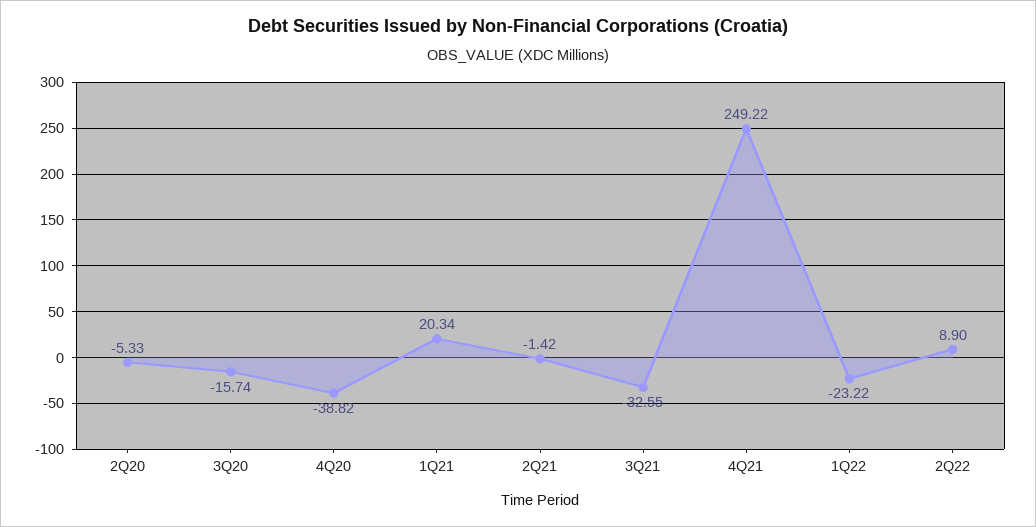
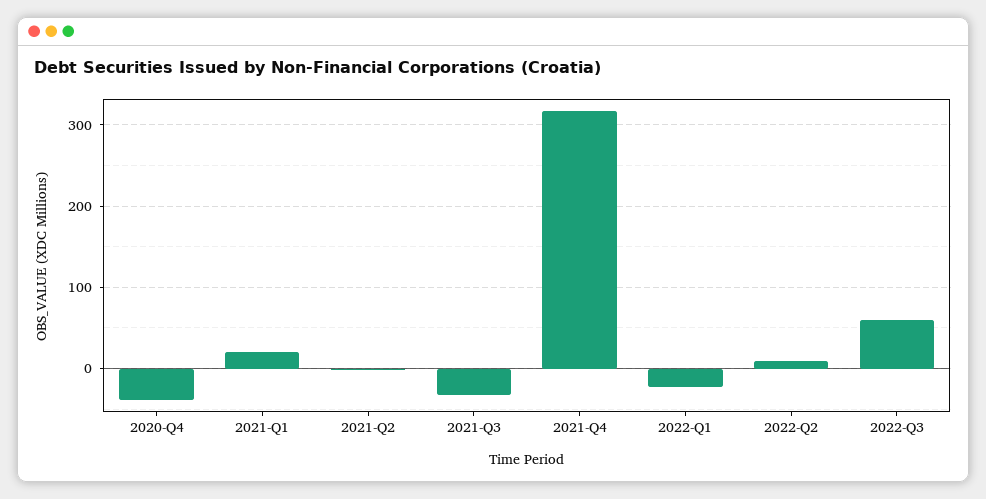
2Q20: -5.33 -> none
3Q20: -15.74 -> none
4Q21: 249.22 -> 320
2022-Q3: none -> 60

